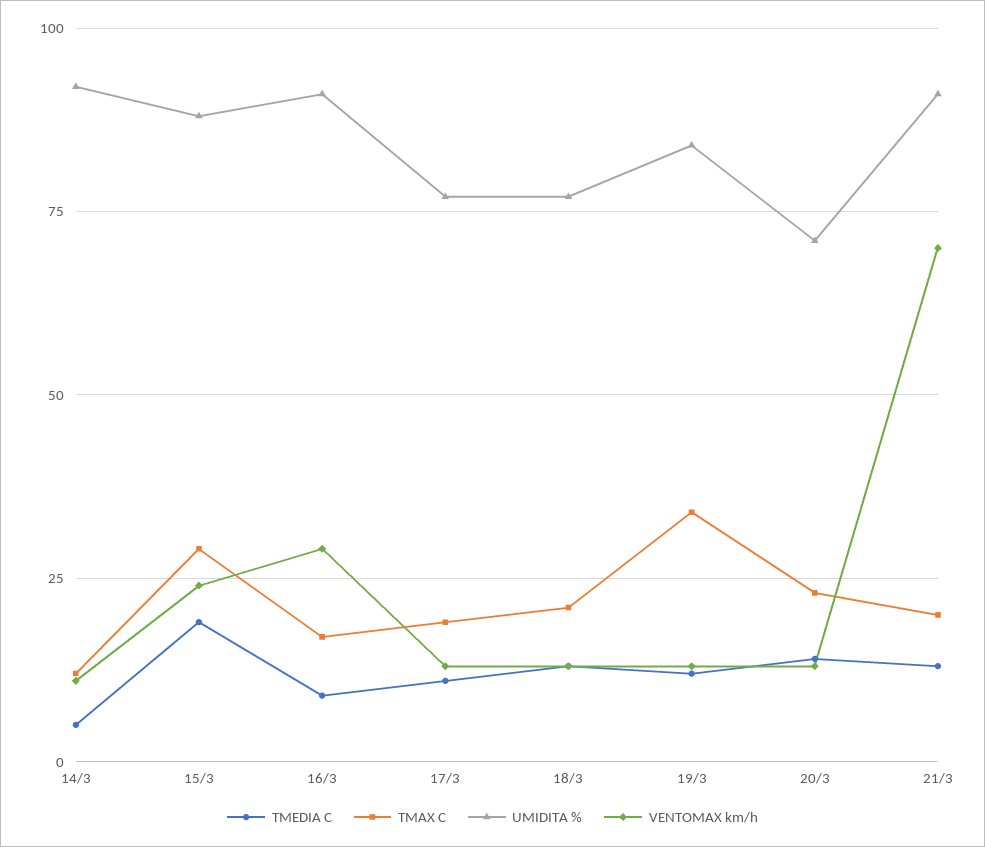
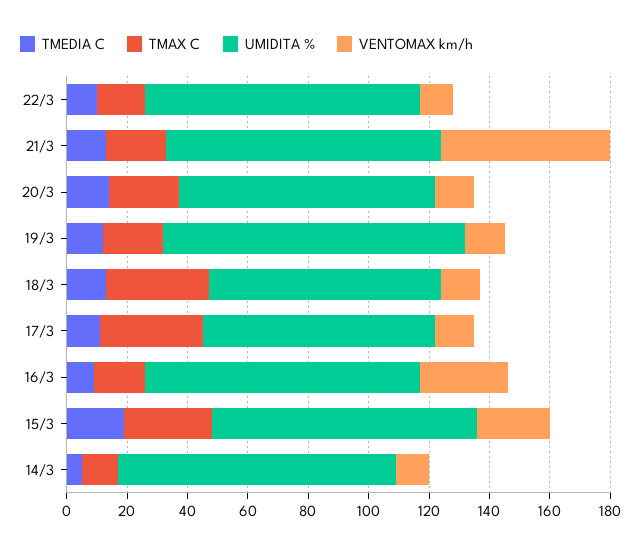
TMAX C, 17/3: 20 -> 35
TMAX C, 18/3: 20 -> 35
TMAX C, 19/3: 35 -> 20
UMIDITA %, 19/3: 85 -> 100
UMIDITA %, 20/3: 70 -> 85
VENTOMAX km/h, 21/3: 70 -> 55
TMEDIA C, 22/3: none -> 10
TMAX C, 22/3: none -> 15
UMIDITA %, 22/3: none -> 90
VENTOMAX km/h, 22/3: none -> 10

